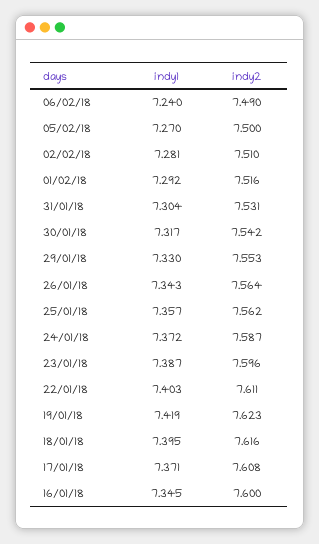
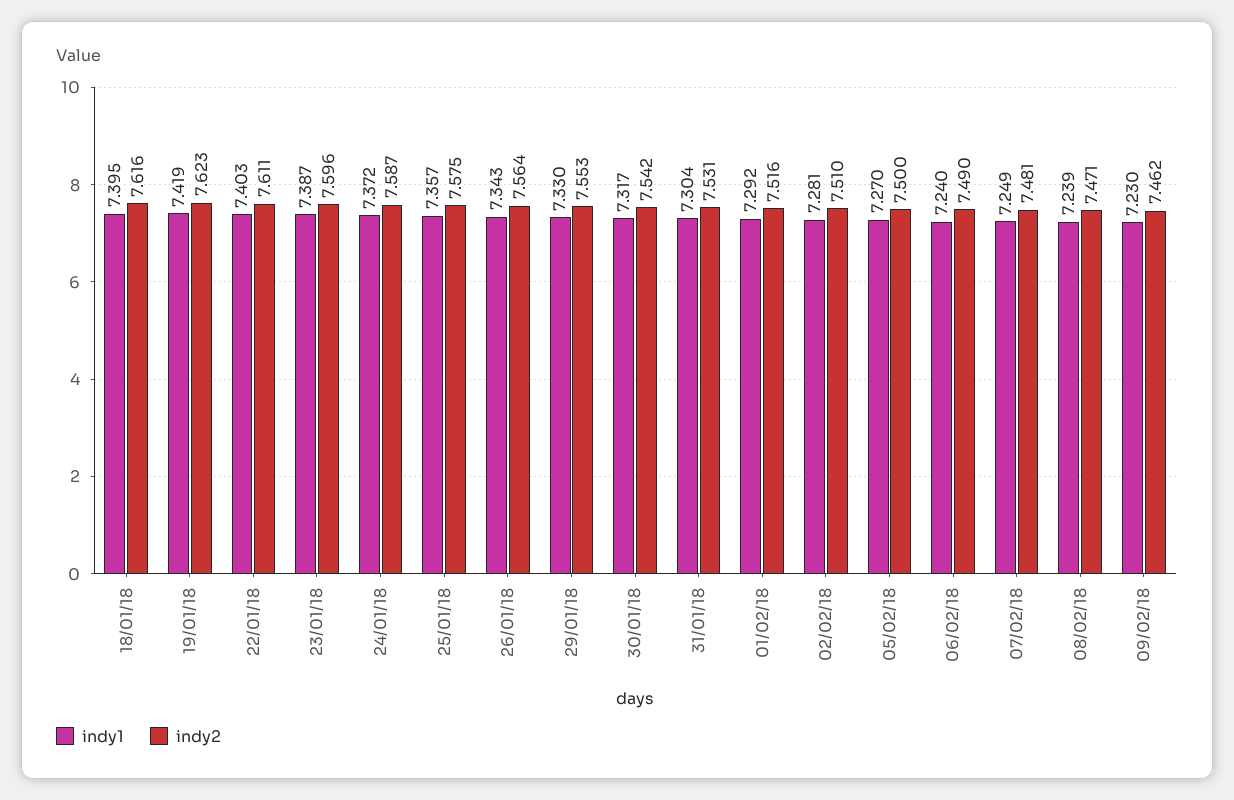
indy2, 25/01/18: 7.562 -> 7.575
indy1, 17/01/18: 7.371 -> none
indy2, 17/01/18: 7.608 -> none
indy1, 16/01/18: 7.345 -> none
indy2, 16/01/18: 7.6 -> none
indy1, 07/02/18: none -> 7.249
indy2, 07/02/18: none -> 7.481
indy1, 08/02/18: none -> 7.239
indy2, 08/02/18: none -> 7.471
indy1, 09/02/18: none -> 7.23
indy2, 09/02/18: none -> 7.462

